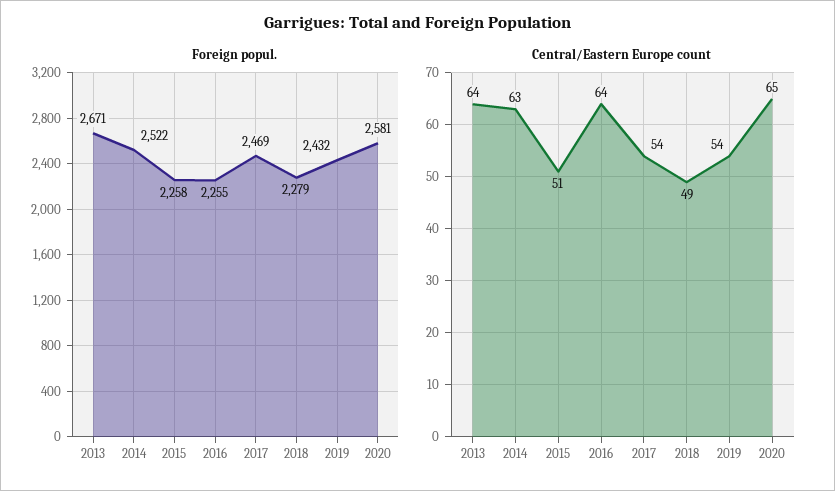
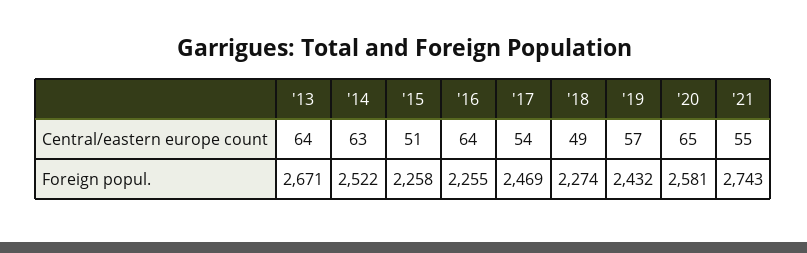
Foreign popul., 2018: 2279 -> 2274
Central/Eastern Europe count, 2019: 54 -> 57
Central/Eastern Europe count, '21: none -> 55
Foreign popul., '21: none -> 2743

